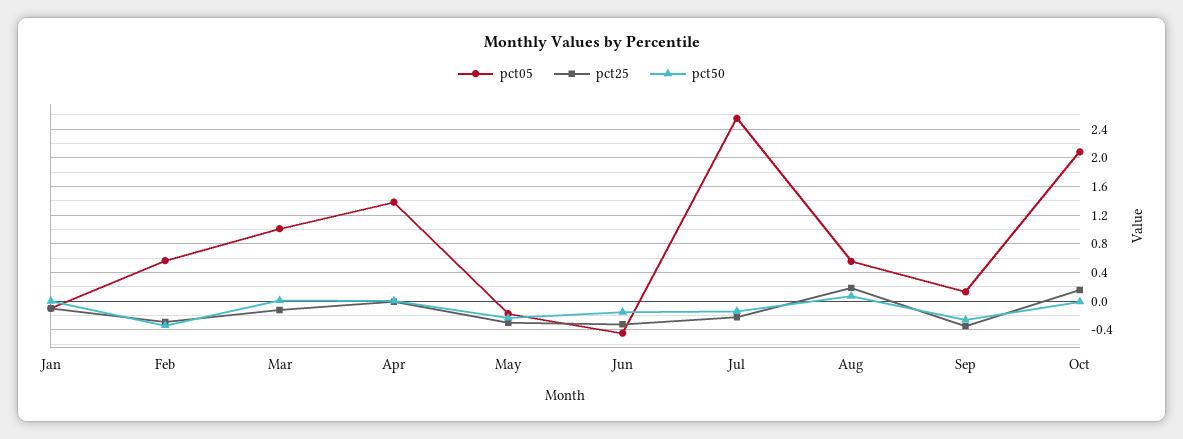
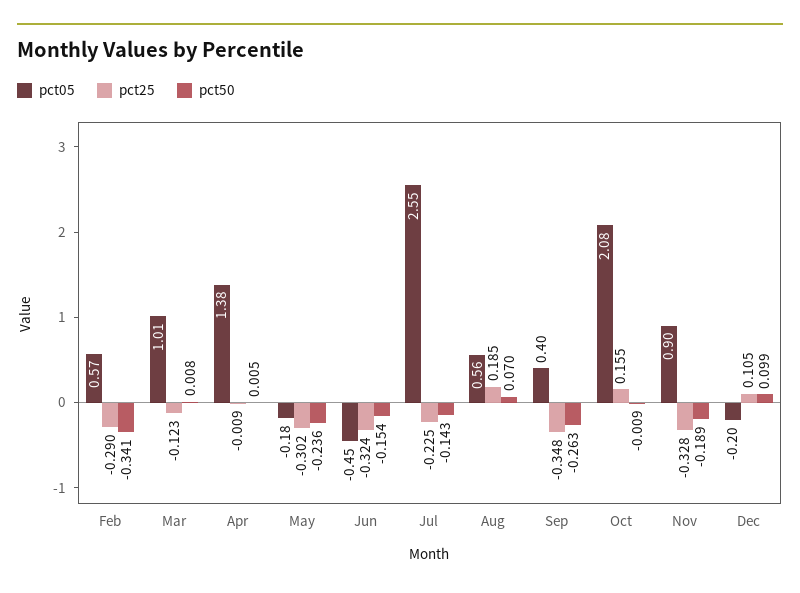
pct05, Jan: -0.1 -> none
pct25, Jan: -0.1 -> none
pct50, Jan: 0 -> none
pct05, Sep: 0.1 -> 0.4
pct05, Nov: none -> 0.9
pct25, Nov: none -> -0.328
pct50, Nov: none -> -0.189
pct05, Dec: none -> -0.2
pct25, Dec: none -> 0.105
pct50, Dec: none -> 0.099

